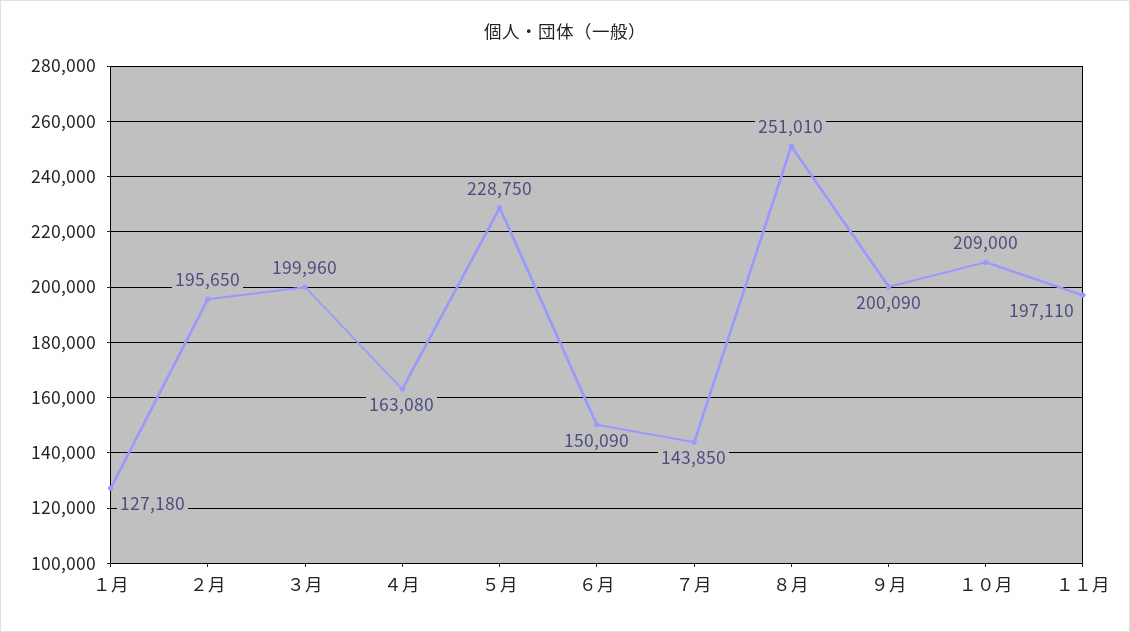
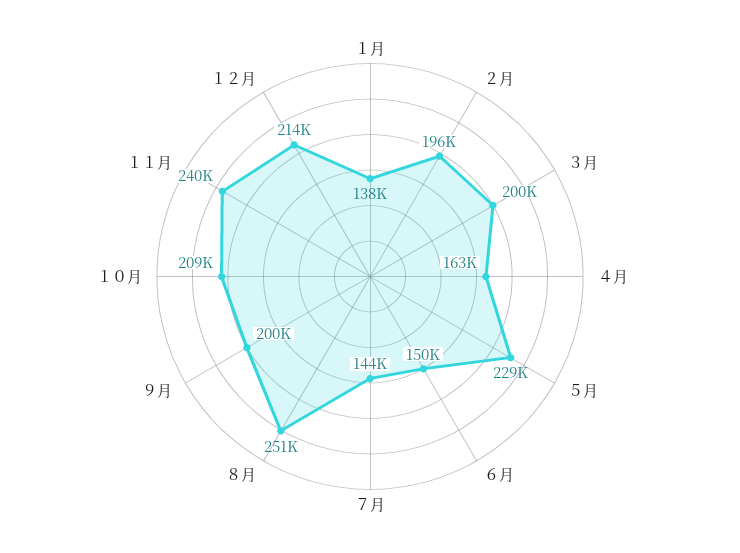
１月: 127180 -> 138000
１１月: 197110 -> 240000
１２月: none -> 214000

